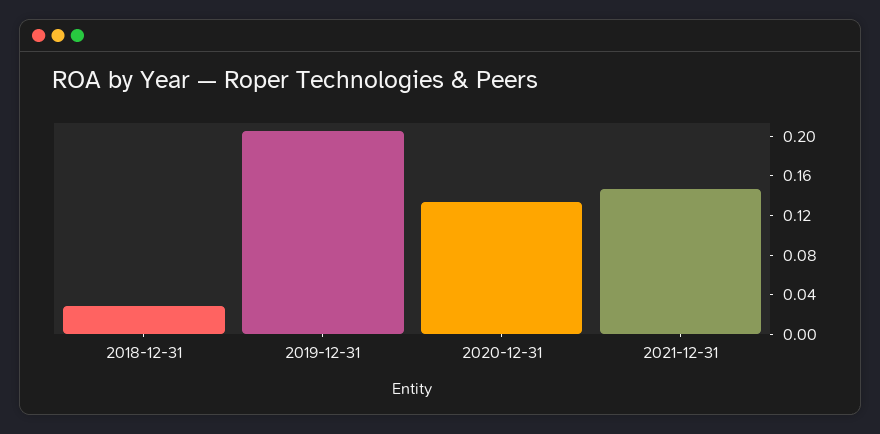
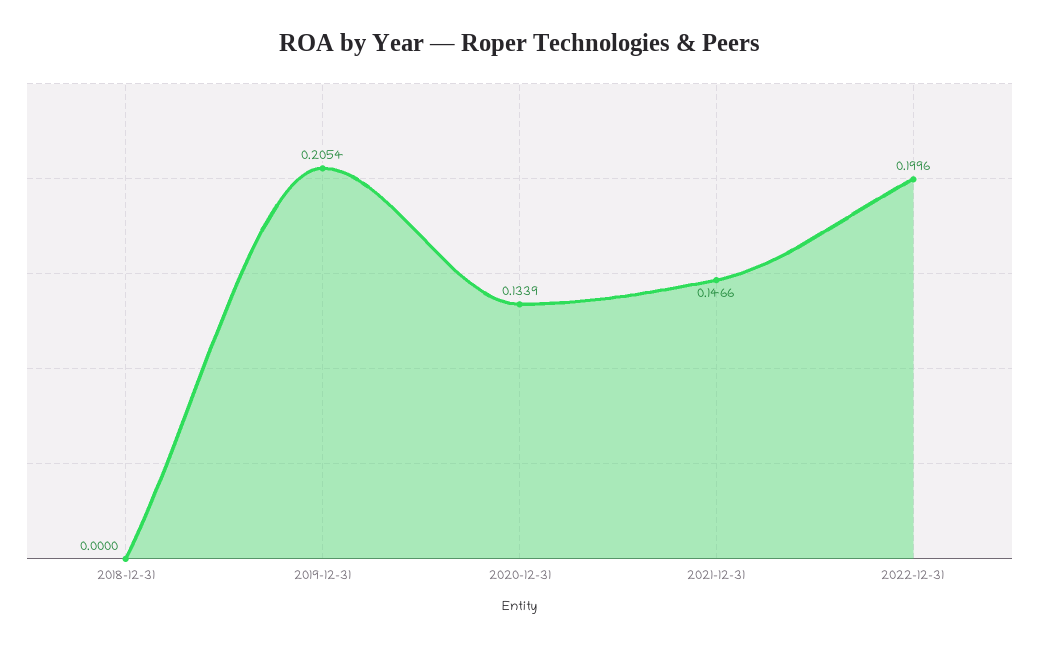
2018-12-31: 0.03 -> 0
2022-12-31: none -> 0.1996

